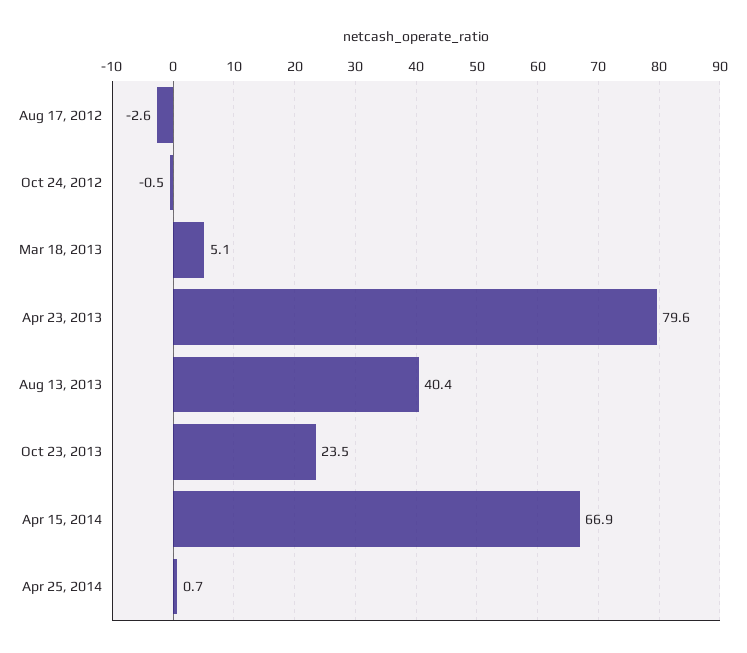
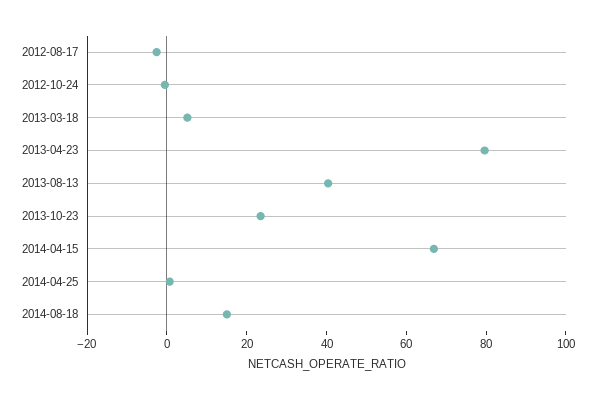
2014-08-18: none -> 15

